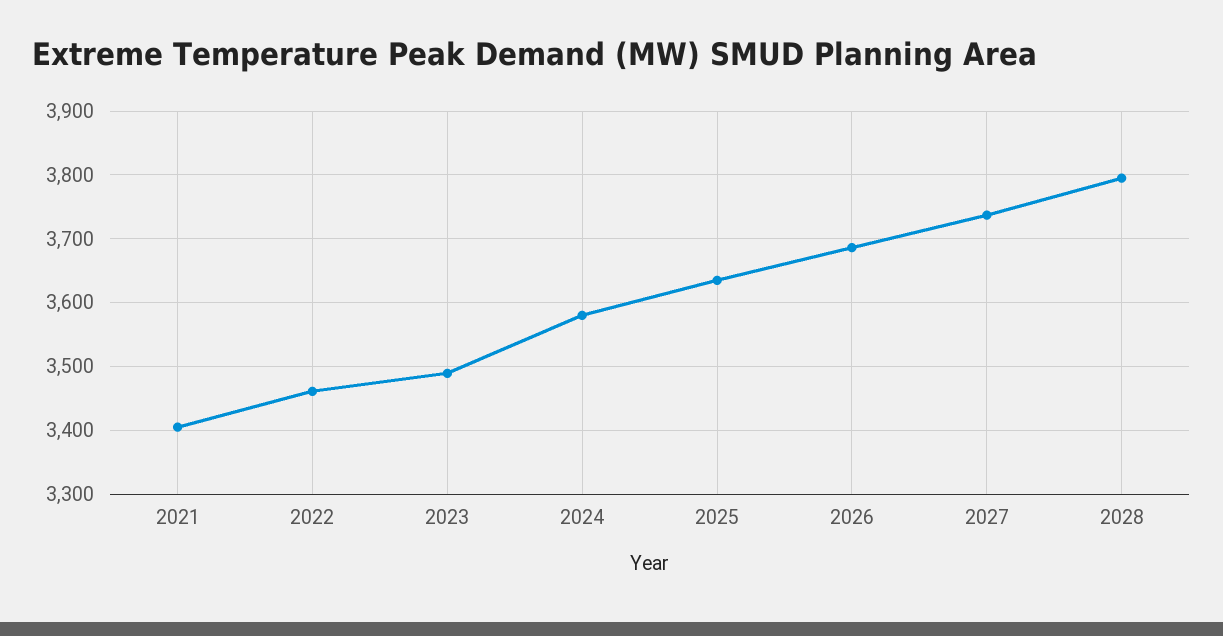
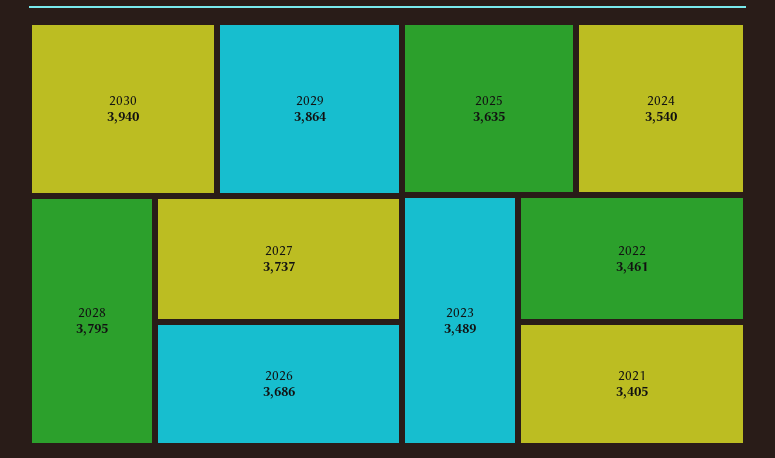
2024: 3580 -> 3540
2030: none -> 3940
2029: none -> 3864

